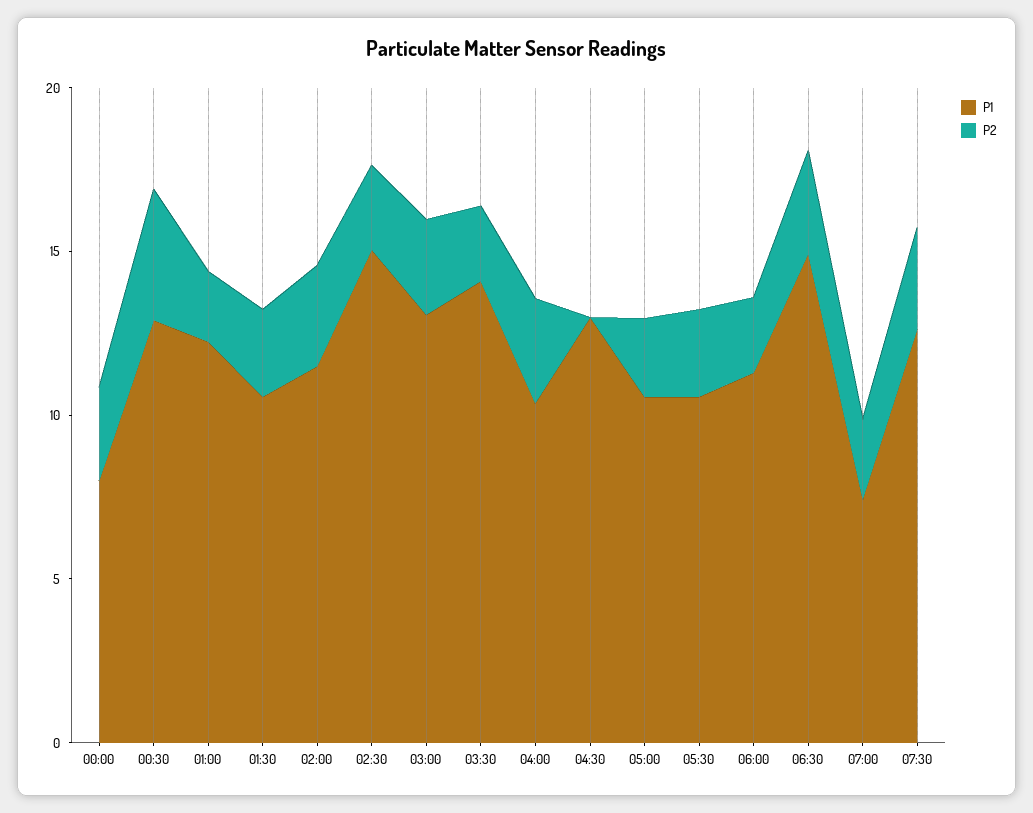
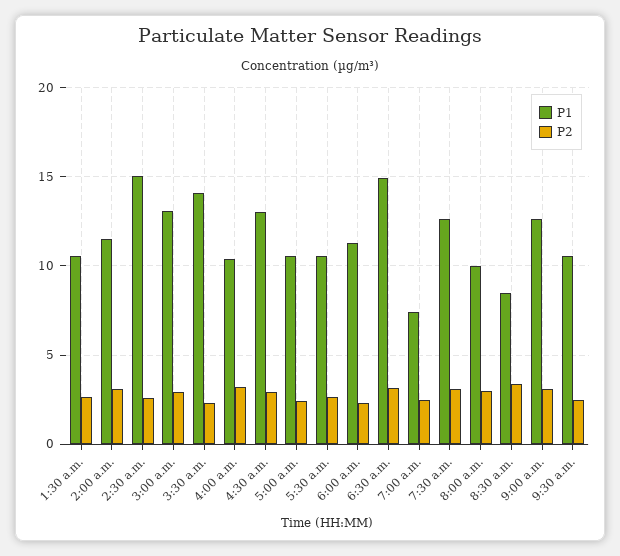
P1, 00:00: 8 -> none
P2, 00:00: 3 -> none
P1, 00:30: 13 -> none
P2, 00:30: 4 -> none
P1, 01:00: 12 -> none
P2, 01:00: 2 -> none
P2, 04:30: 0 -> 3
P1, 8:00 a.m.: none -> 10
P2, 8:00 a.m.: none -> 3
P1, 8:30 a.m.: none -> 8.5
P2, 8:30 a.m.: none -> 3.5
P1, 9:00 a.m.: none -> 12.5
P2, 9:00 a.m.: none -> 3
P1, 9:30 a.m.: none -> 10.5
P2, 9:30 a.m.: none -> 2.5

